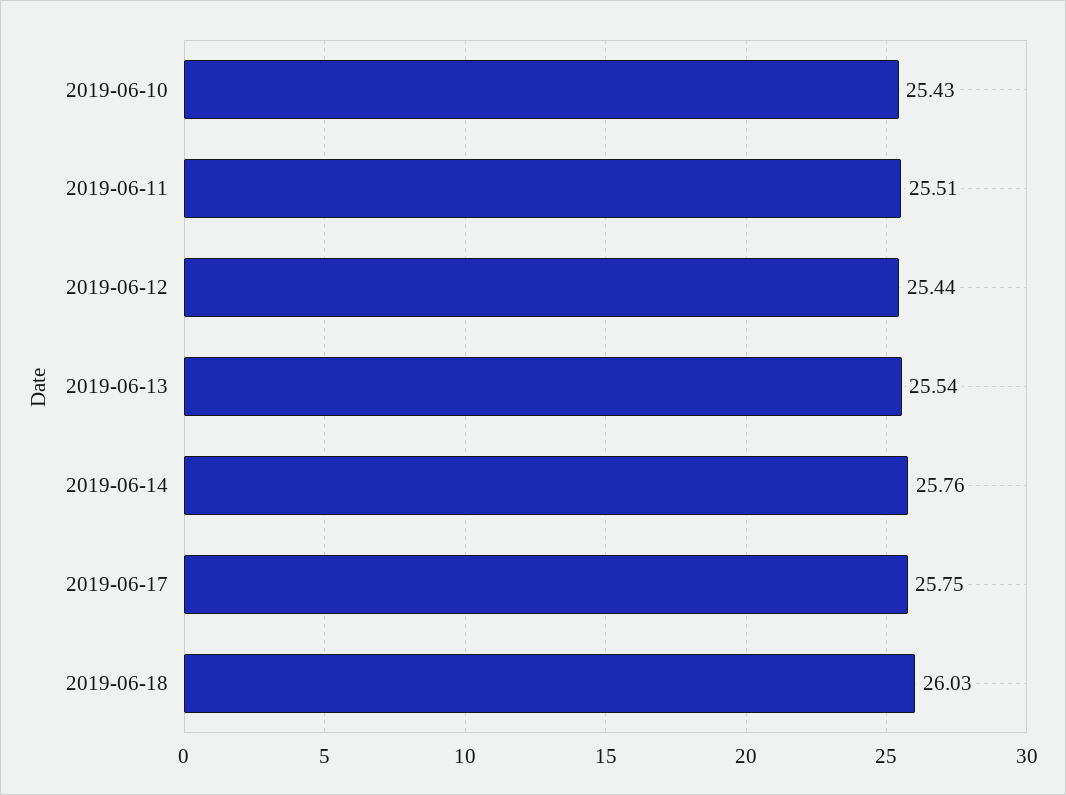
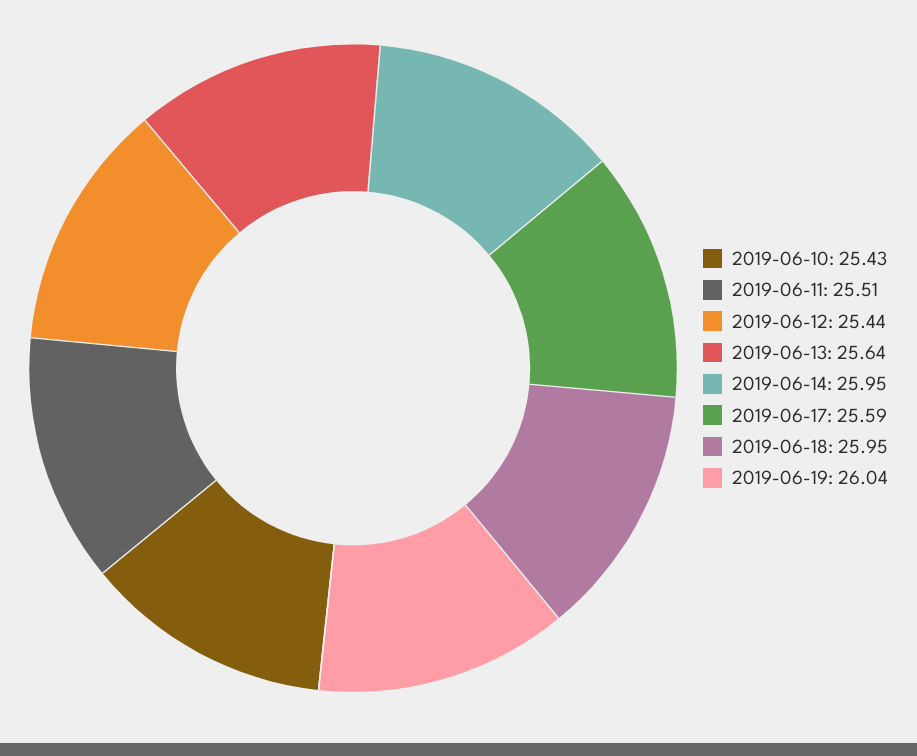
2019-06-13: 25.54 -> 25.64
2019-06-14: 25.76 -> 25.95
2019-06-17: 25.75 -> 25.59
2019-06-18: 26.03 -> 25.95
2019-06-19: none -> 26.04

